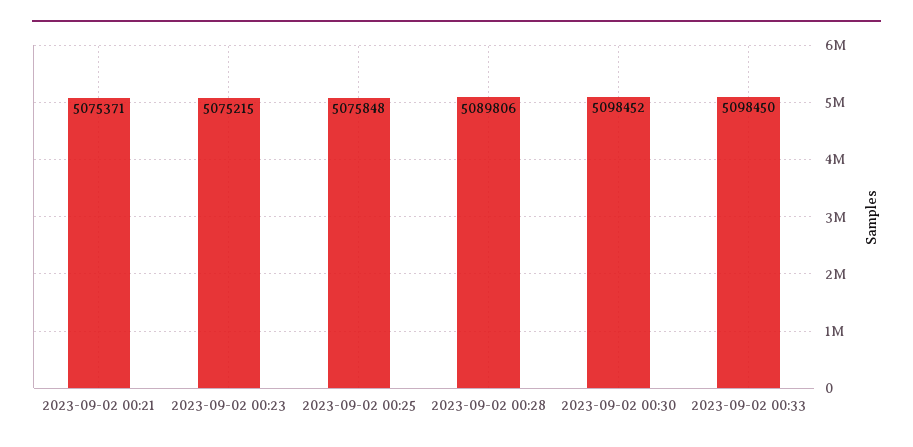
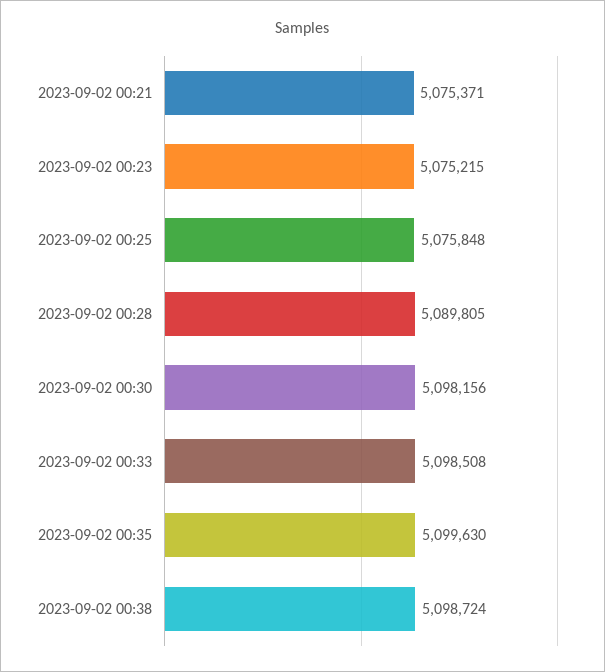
2023-09-02 00:28: 5089806 -> 5089805
2023-09-02 00:30: 5098452 -> 5098156
2023-09-02 00:33: 5098450 -> 5098508
2023-09-02 00:35: none -> 5099630
2023-09-02 00:38: none -> 5098724

